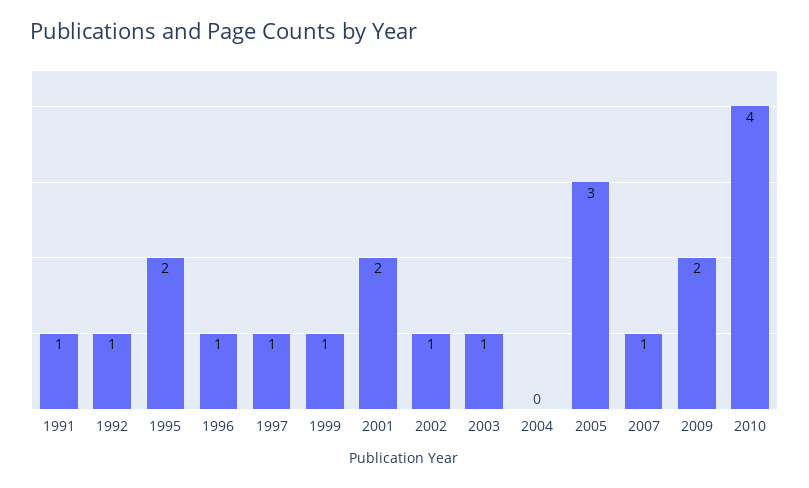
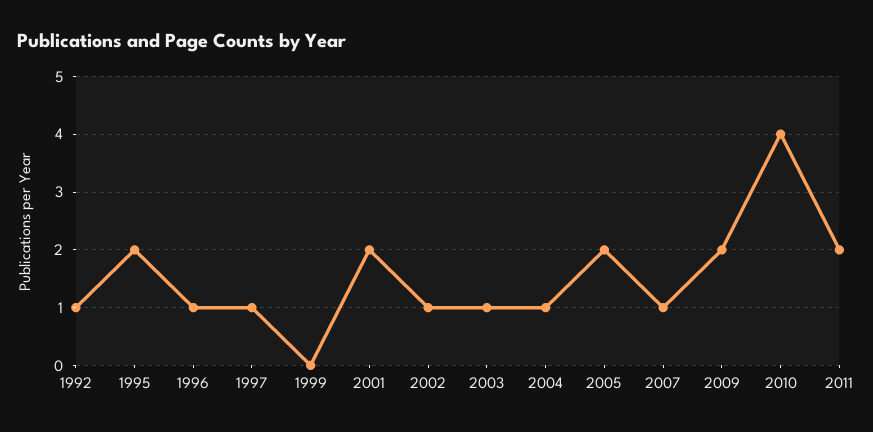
1991: 1 -> none
1999: 1 -> 0
2004: 0 -> 1
2005: 3 -> 2
2011: none -> 2

